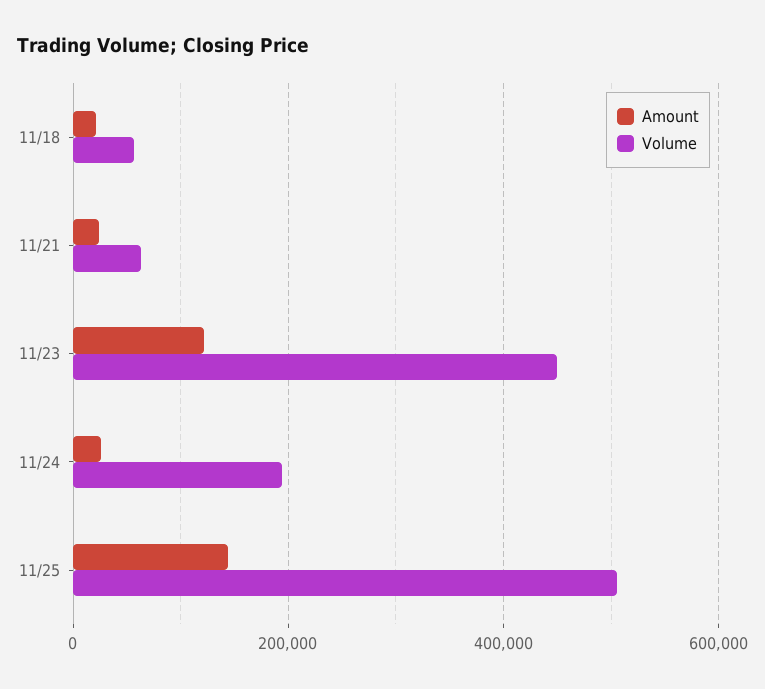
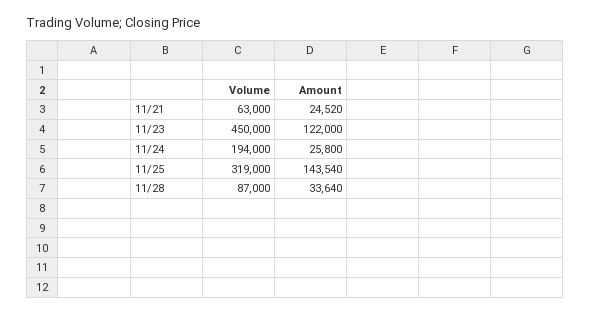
Amount, 11/18: 20000 -> none
Volume, 11/18: 60000 -> none
Volume, 11/25: 500000 -> 319000
Volume, 11/28: none -> 87000
Amount, 11/28: none -> 33640

